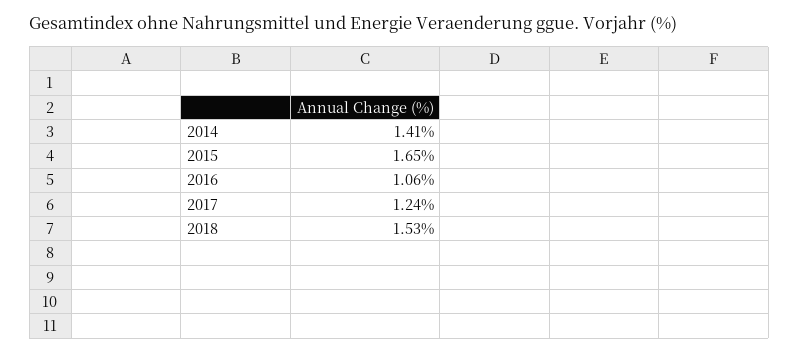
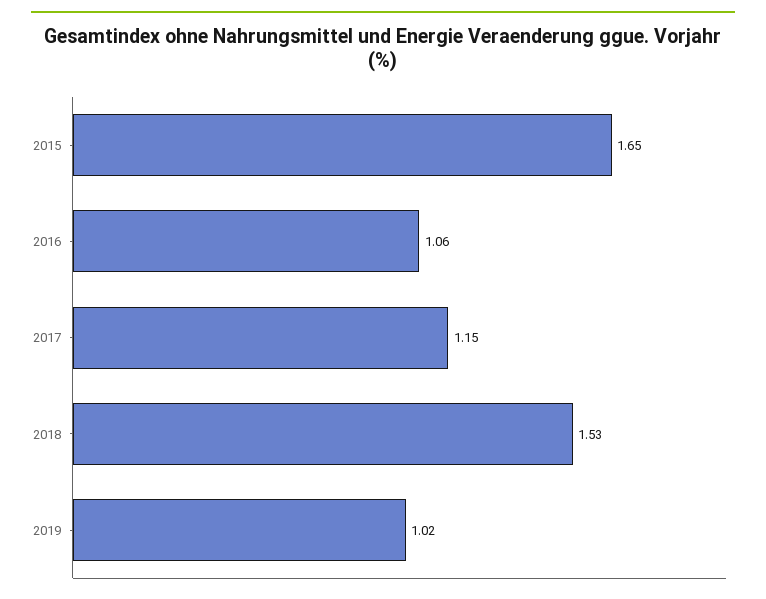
2014: 1.41 -> none
2017: 1.24 -> 1.15
2019: none -> 1.02

